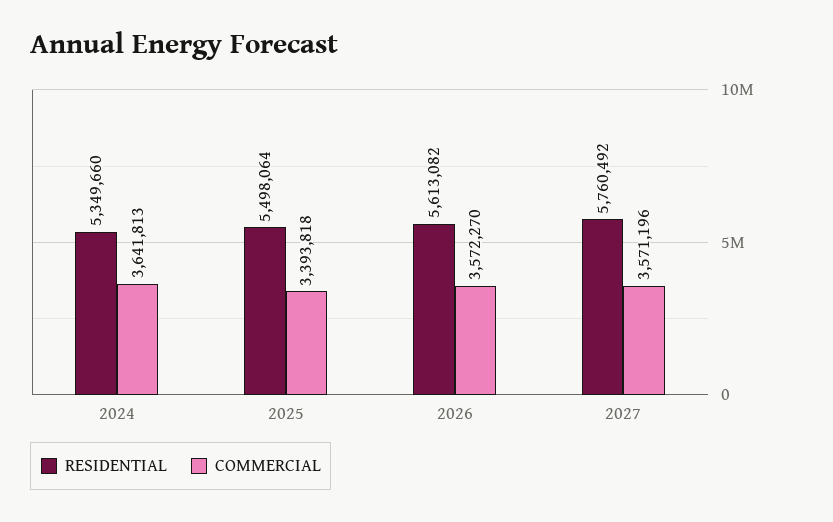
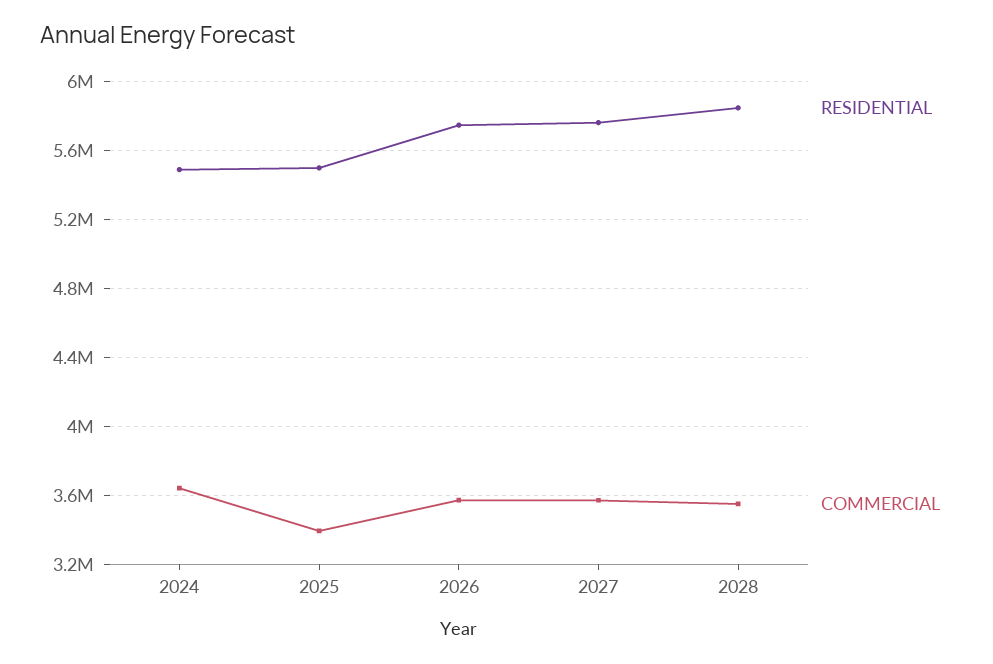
RESIDENTIAL, 2024: 5349660 -> 5500000
RESIDENTIAL, 2026: 5613082 -> 5750000
RESIDENTIAL, 2028: none -> 5850000
COMMERCIAL, 2028: none -> 3550000

